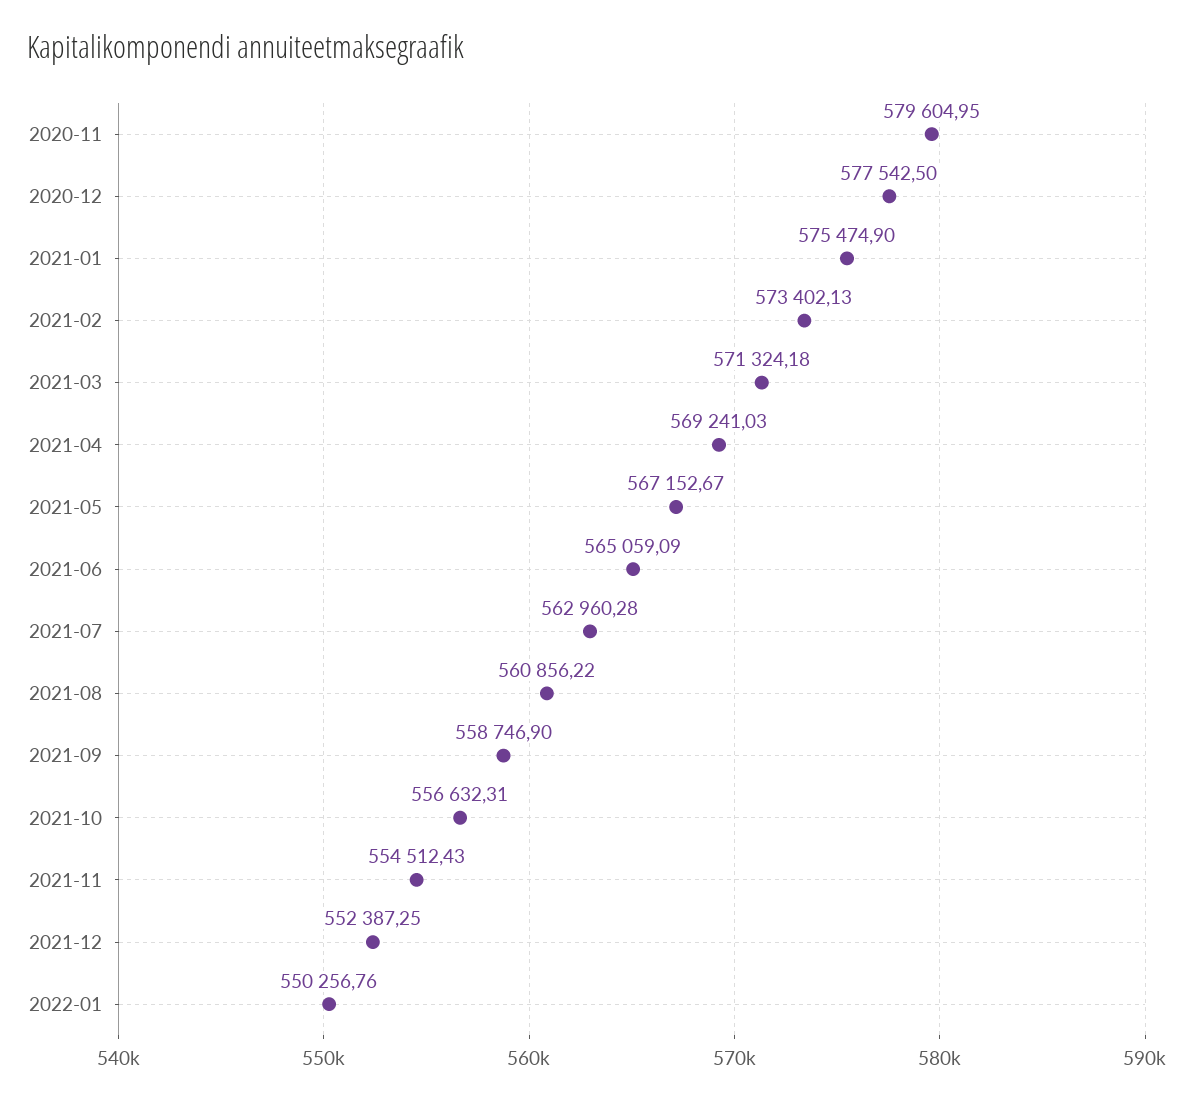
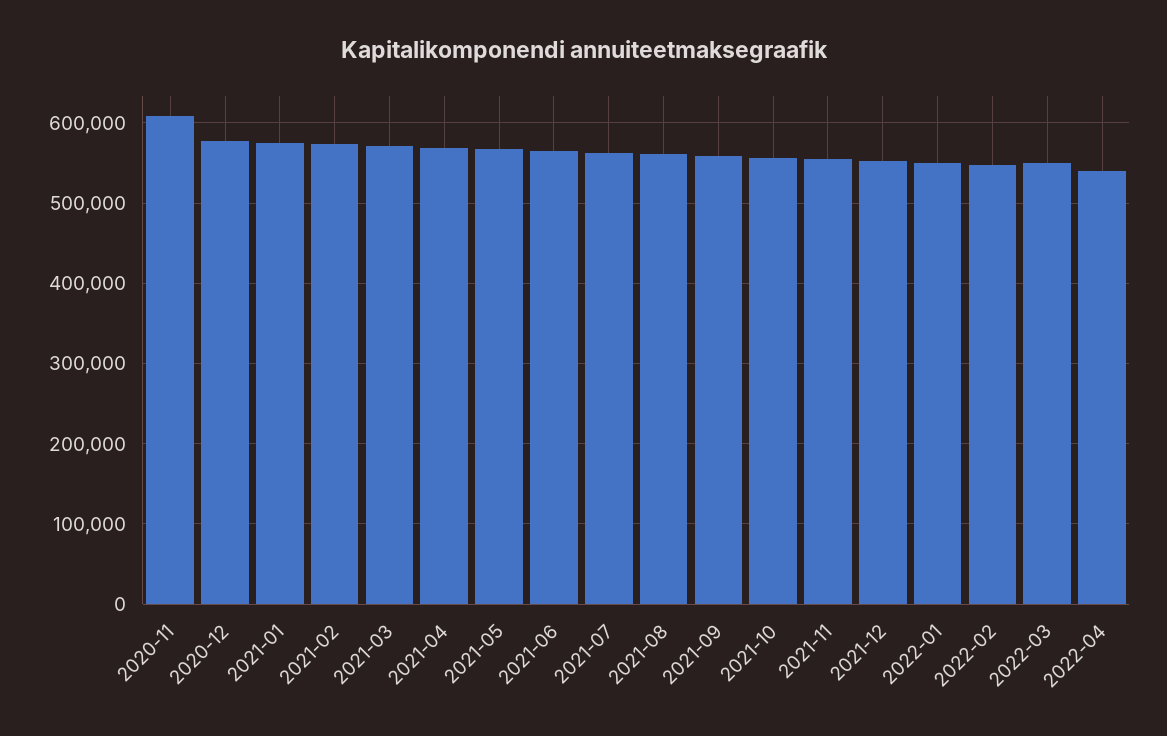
2020-11: 579604.95 -> 610000
2022-02: none -> 550000
2022-03: none -> 550000
2022-04: none -> 540000

